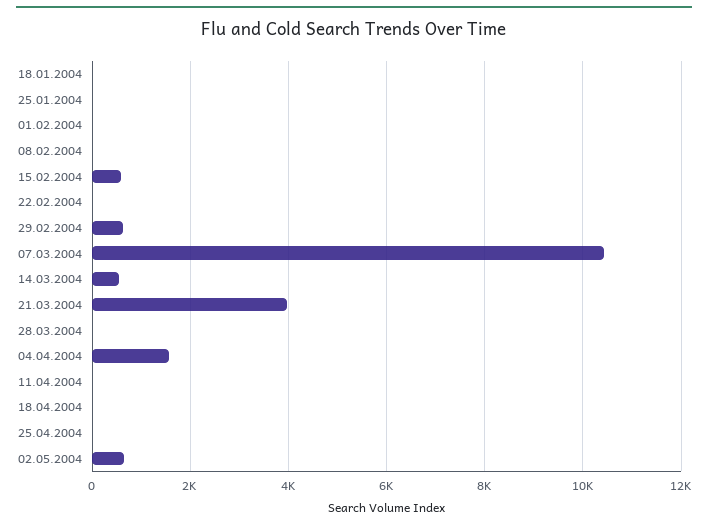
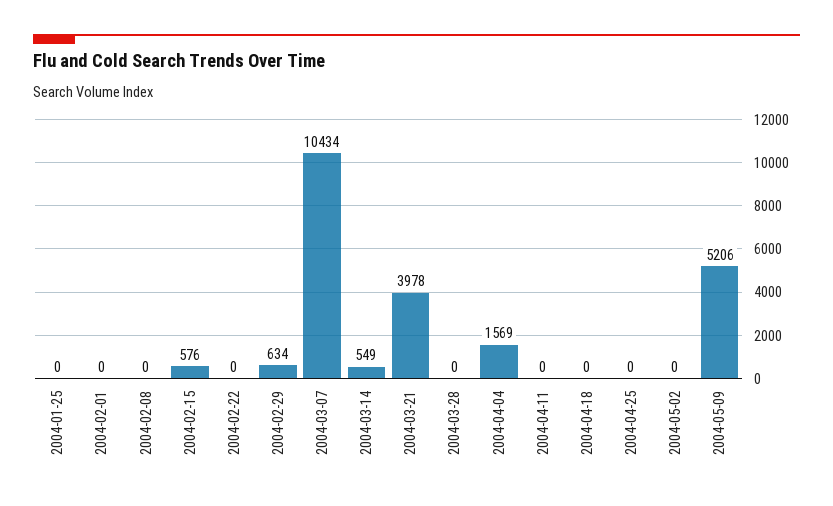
18.01.2004: 0 -> none
02.05.2004: 600 -> 0
2004-05-09: none -> 5206

